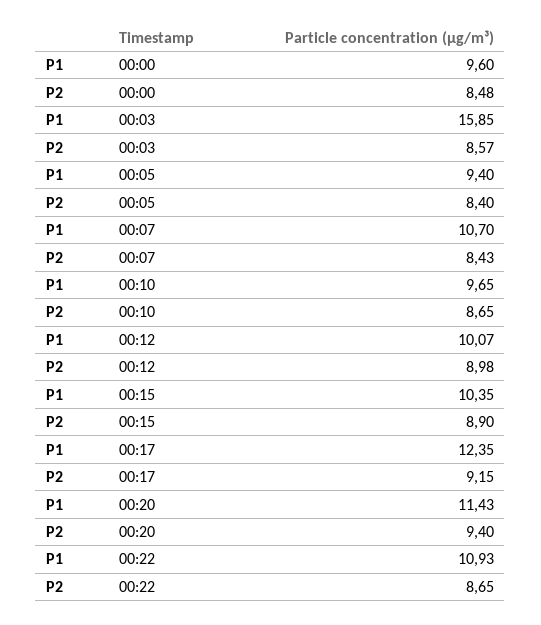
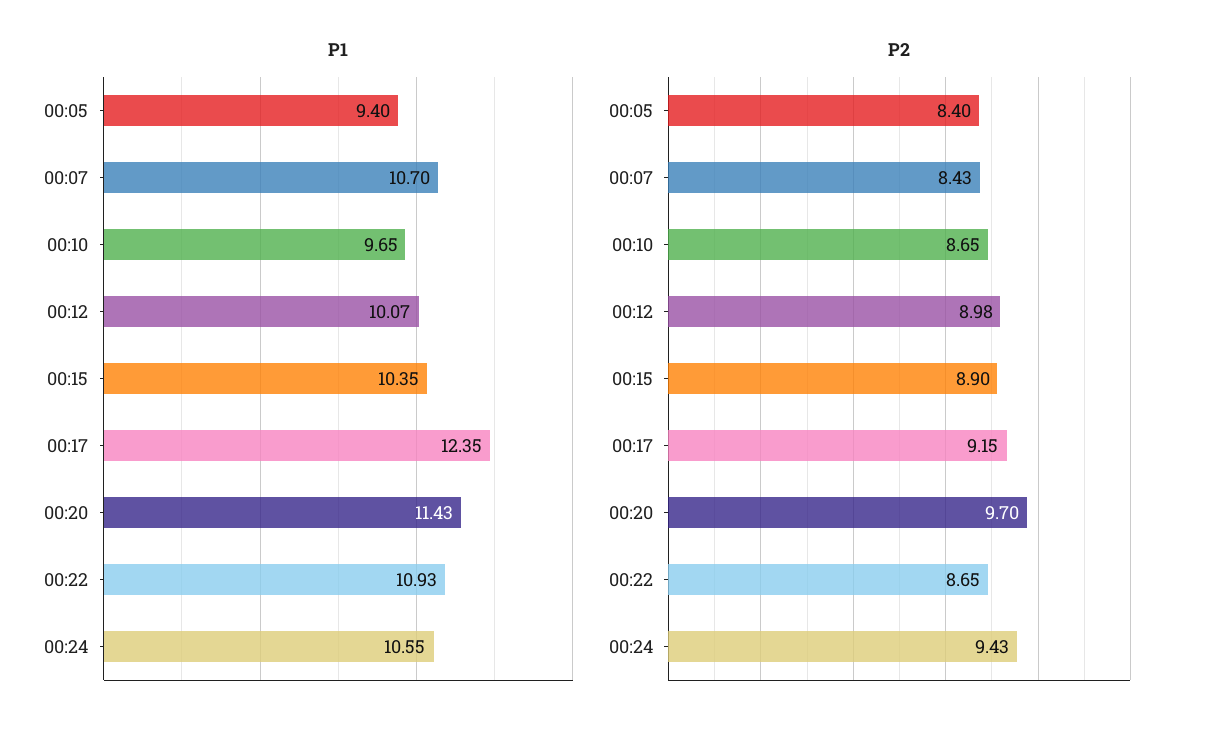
P1, 00:00: 9.6 -> none
P2, 00:00: 8.48 -> none
P1, 00:03: 15.85 -> none
P2, 00:03: 8.57 -> none
P2, 00:20: 9.4 -> 9.7
P1, 00:24: none -> 10.55
P2, 00:24: none -> 9.43

